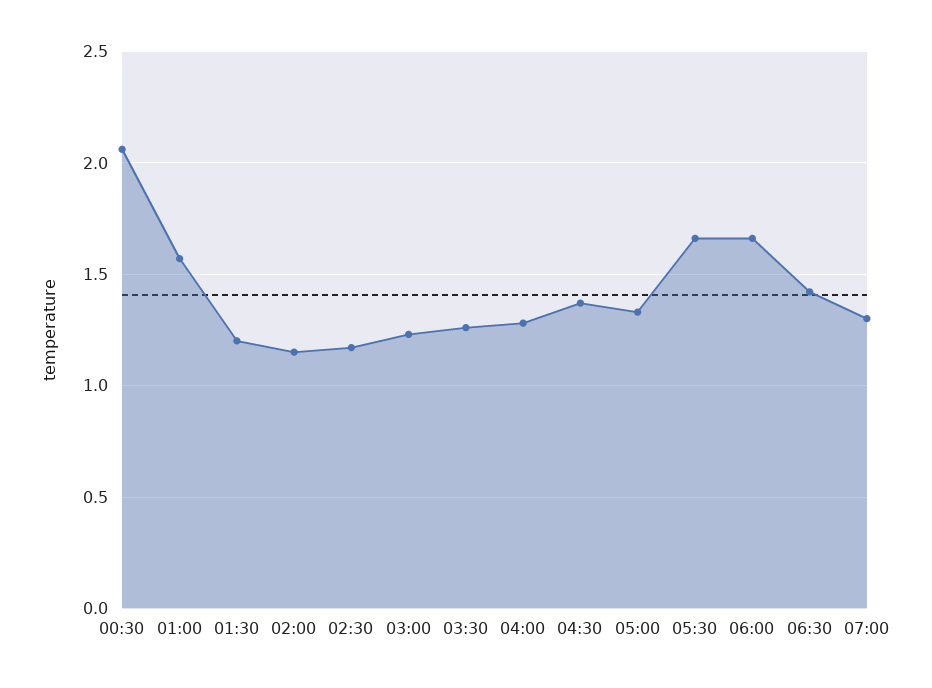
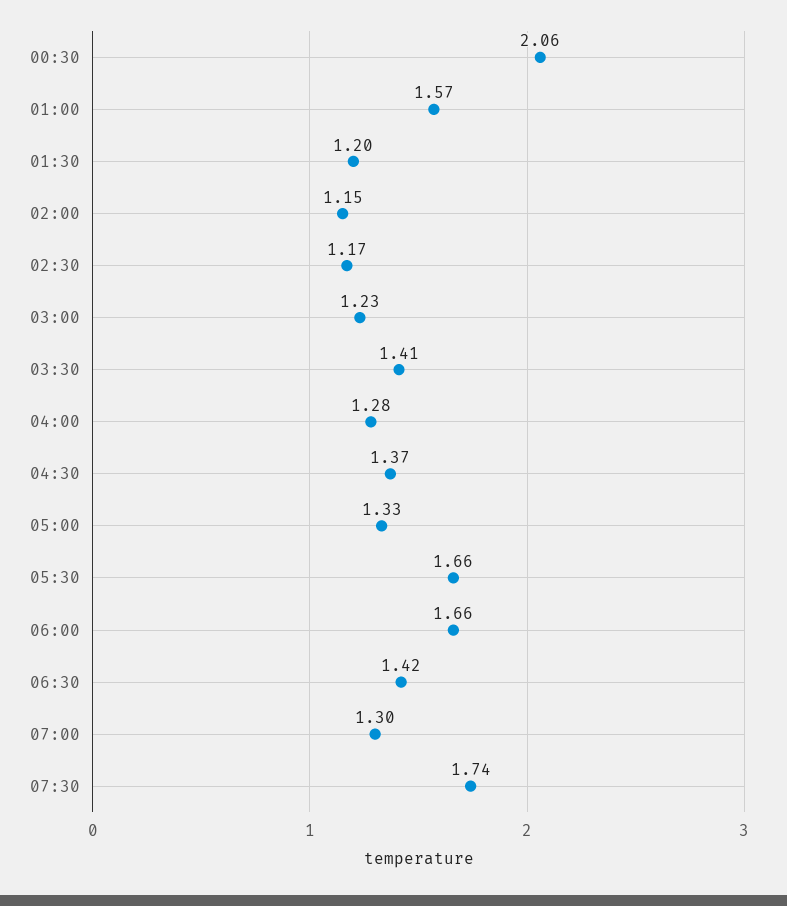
03:30: 1.25 -> 1.41
07:30: none -> 1.74

